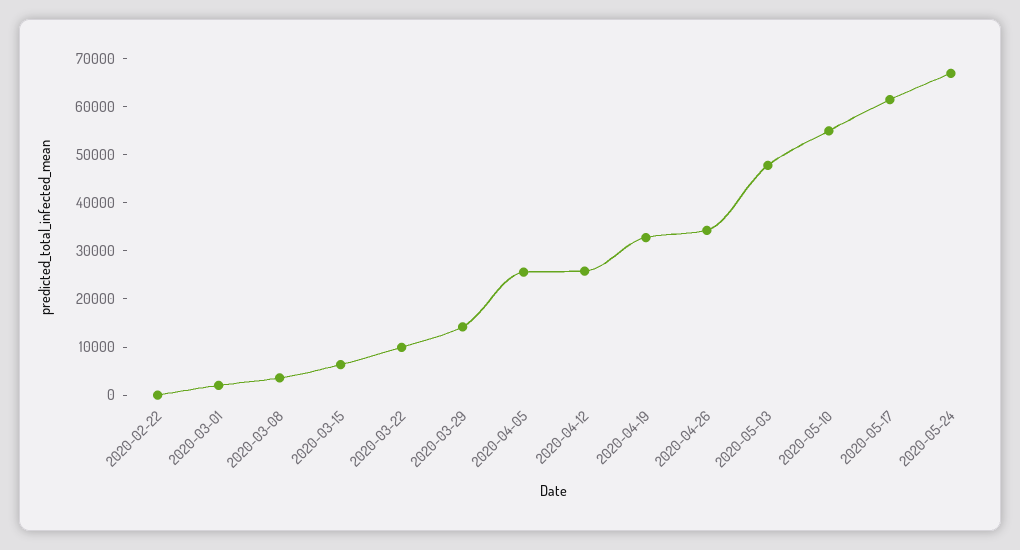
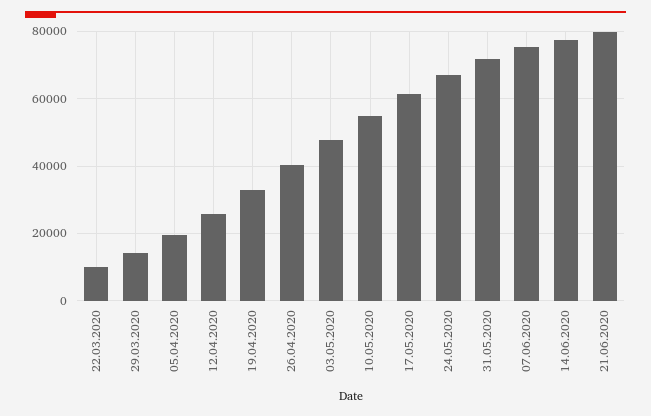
2020-02-22: 0 -> none
2020-03-01: 2000 -> none
2020-03-08: 4000 -> none
2020-03-15: 6000 -> none
2020-04-05: 26000 -> 20000
2020-04-26: 34000 -> 40000
31.05.2020: none -> 72000
07.06.2020: none -> 76000
14.06.2020: none -> 78000
21.06.2020: none -> 80000

